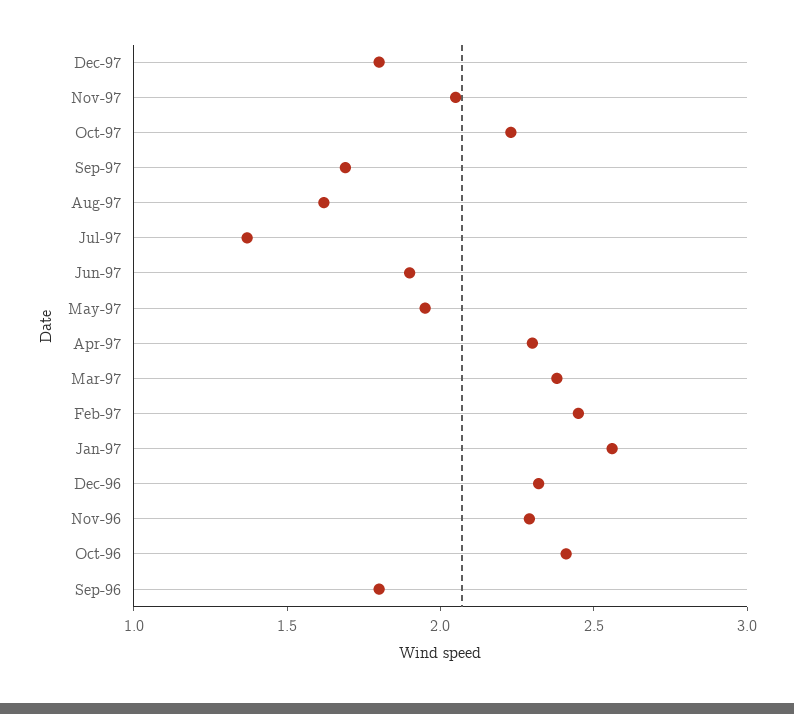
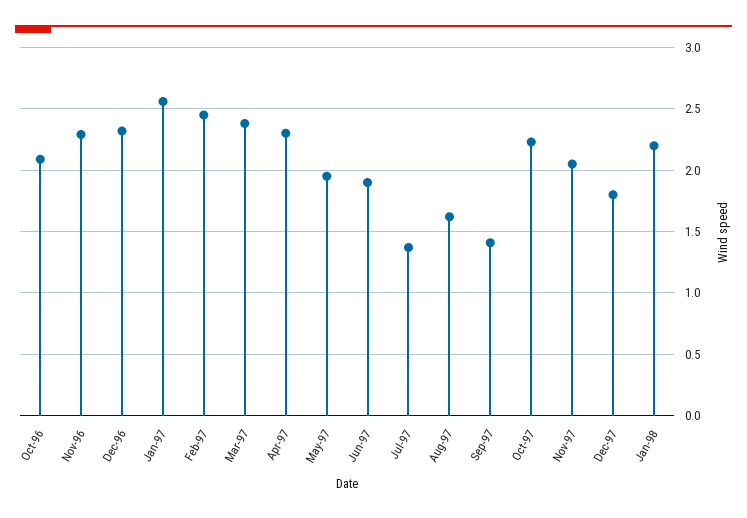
Sep-97: 1.7 -> 1.4
Oct-96: 2.4 -> 2.1
Sep-96: 1.8 -> none
Jan-98: none -> 2.2

